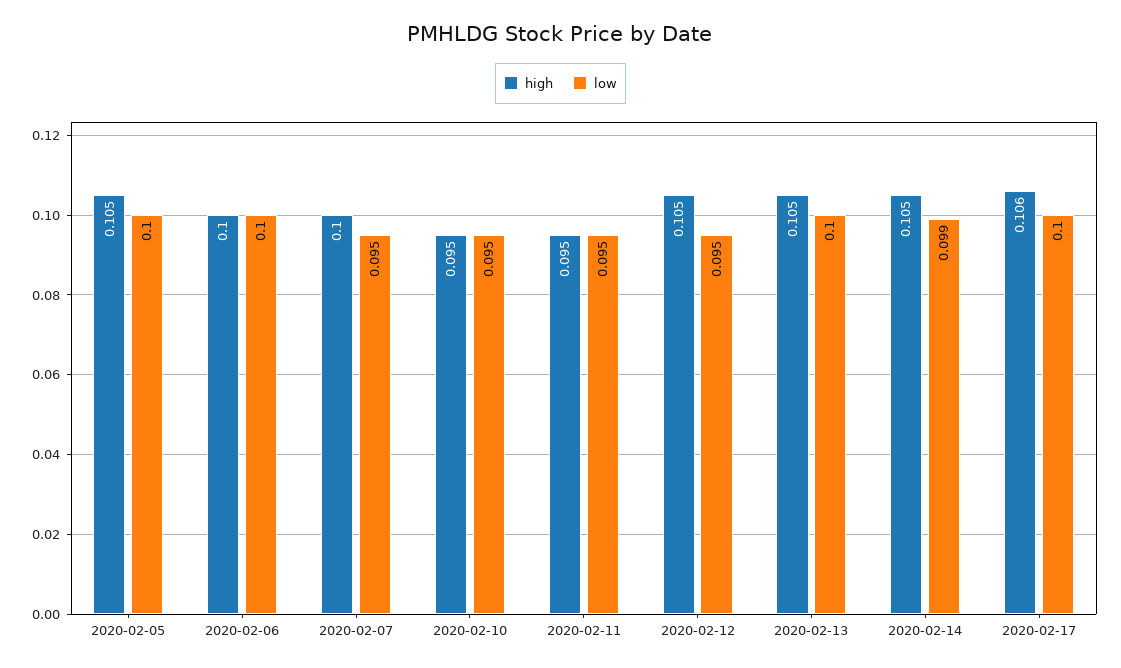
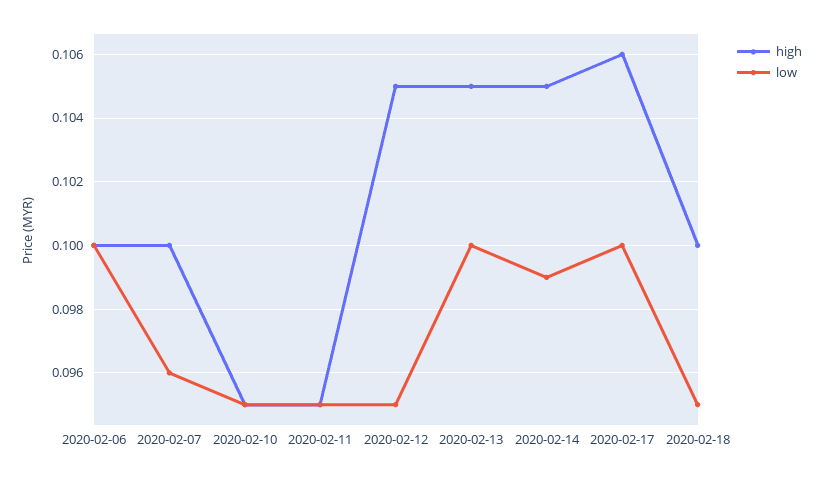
high, 2020-02-05: 0.105 -> none
low, 2020-02-05: 0.1 -> none
low, 2020-02-07: 0.095 -> 0.096
high, 2020-02-18: none -> 0.1
low, 2020-02-18: none -> 0.095

